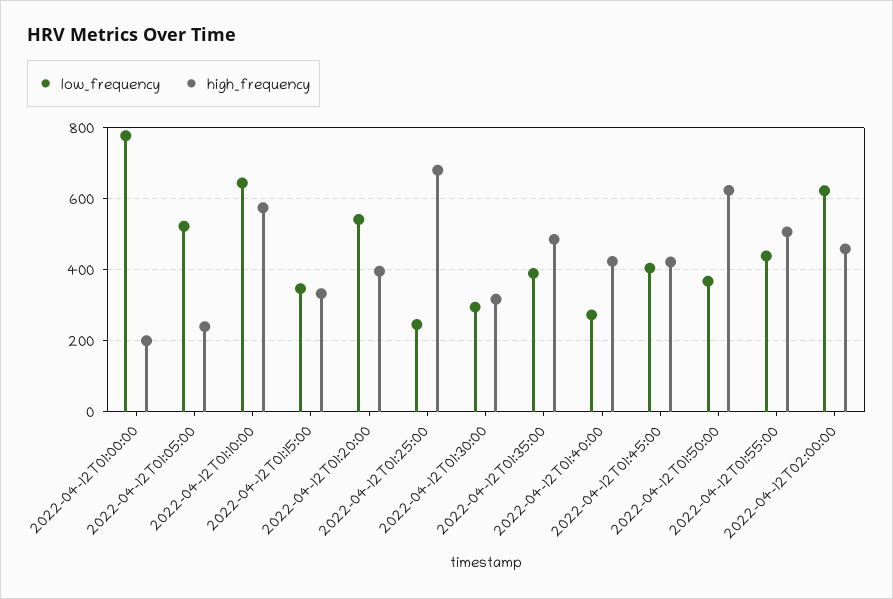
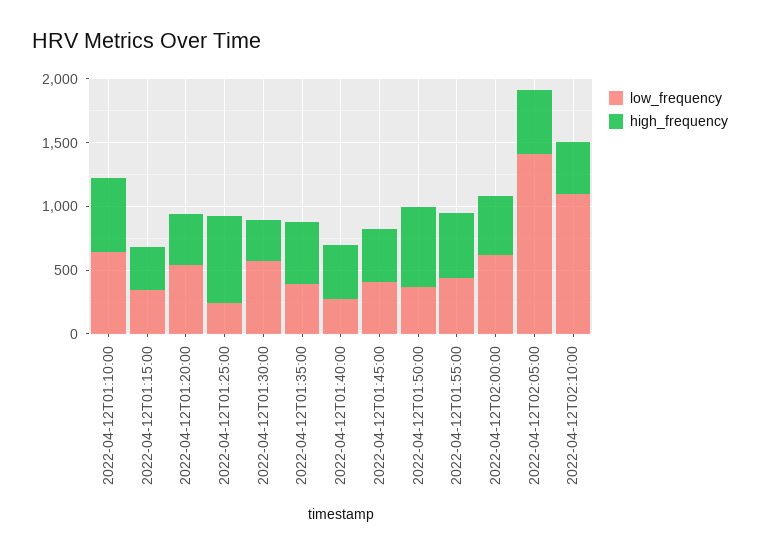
low_frequency, 2022-04-12T01:00:00: 780 -> none
high_frequency, 2022-04-12T01:00:00: 200 -> none
low_frequency, 2022-04-12T01:05:00: 520 -> none
high_frequency, 2022-04-12T01:05:00: 240 -> none
low_frequency, 2022-04-12T01:30:00: 300 -> 600
low_frequency, 2022-04-12T02:05:00: none -> 1400
high_frequency, 2022-04-12T02:05:00: none -> 500
low_frequency, 2022-04-12T02:10:00: none -> 1100
high_frequency, 2022-04-12T02:10:00: none -> 400

